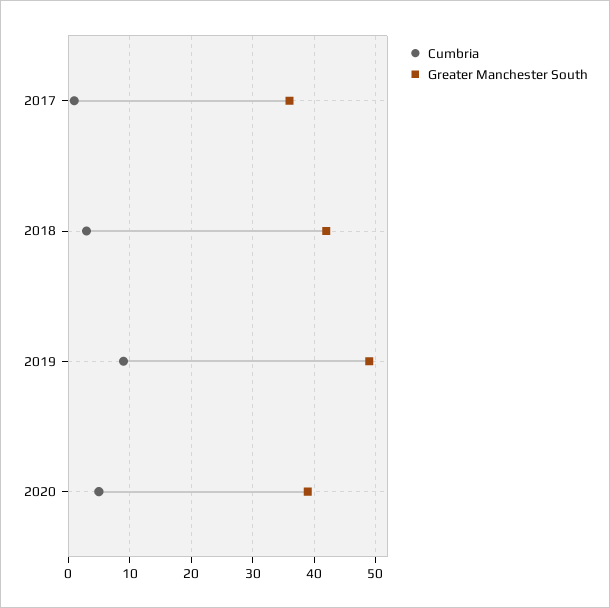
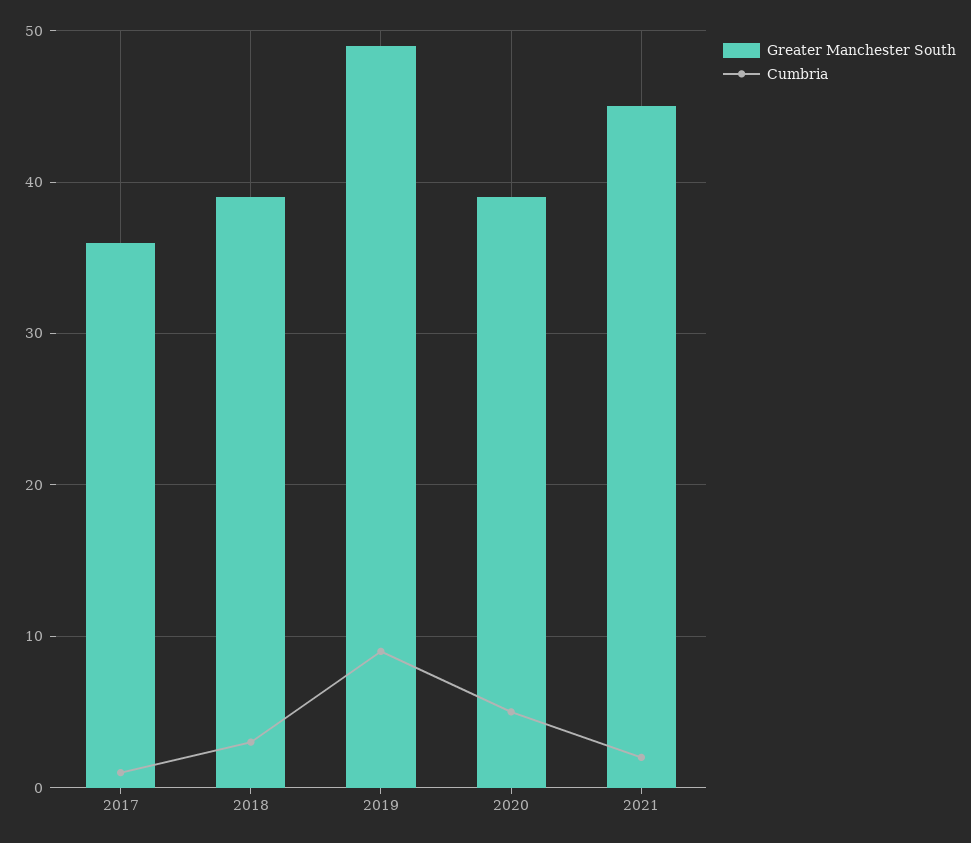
Greater Manchester South, 2018: 42 -> 39
Greater Manchester South, 2021: none -> 45
Cumbria, 2021: none -> 2

